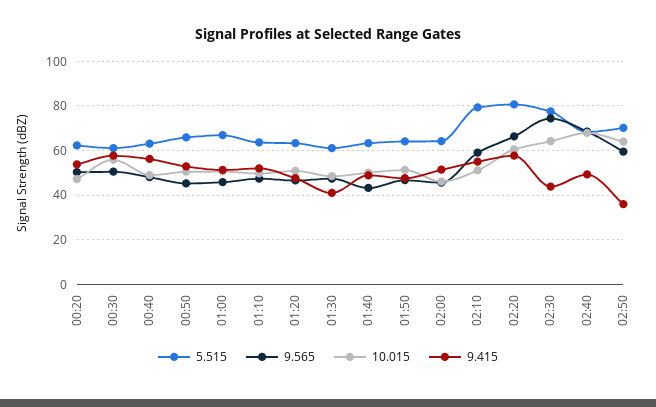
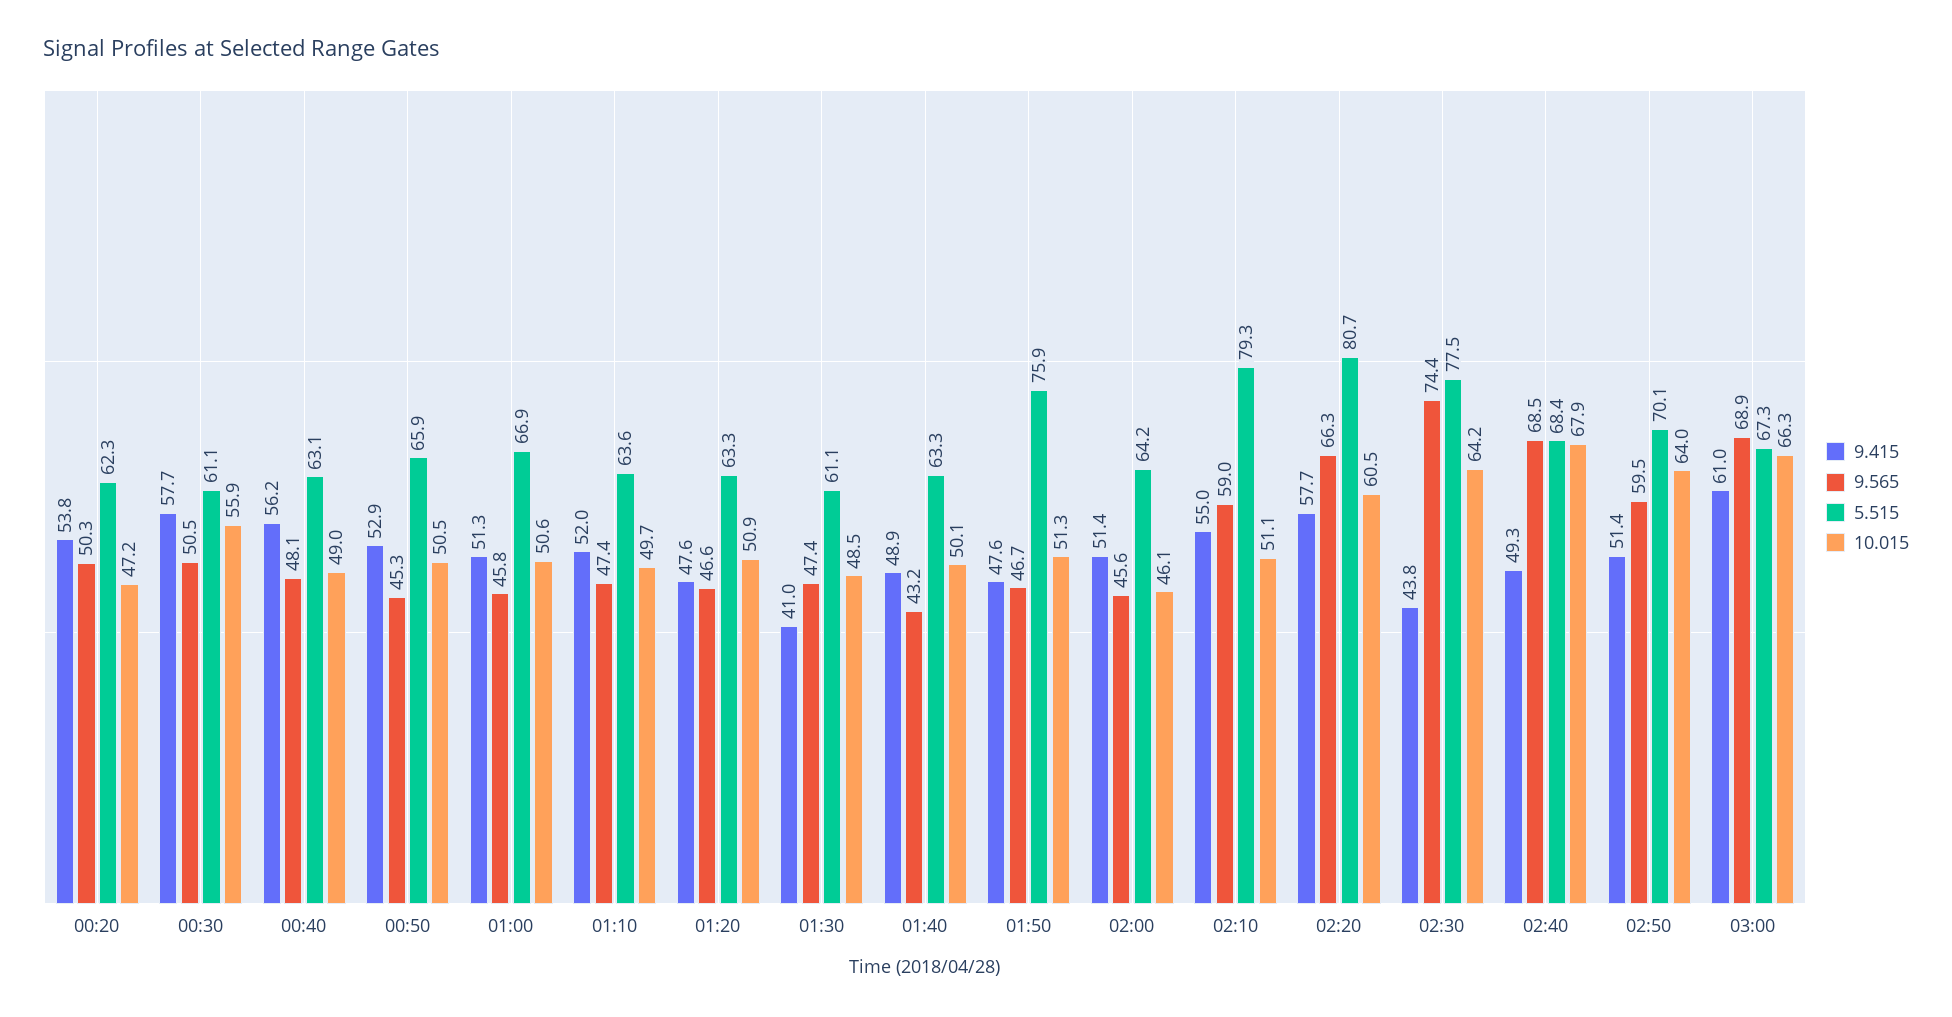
5.515, 01:50: 65 -> 75.9
9.415, 02:50: 35 -> 51.4
9.415, 03:00: none -> 61
9.565, 03:00: none -> 68.9
5.515, 03:00: none -> 67.3
10.015, 03:00: none -> 66.3

